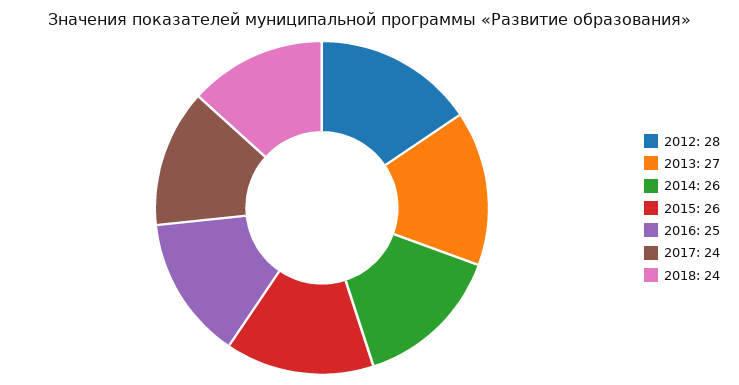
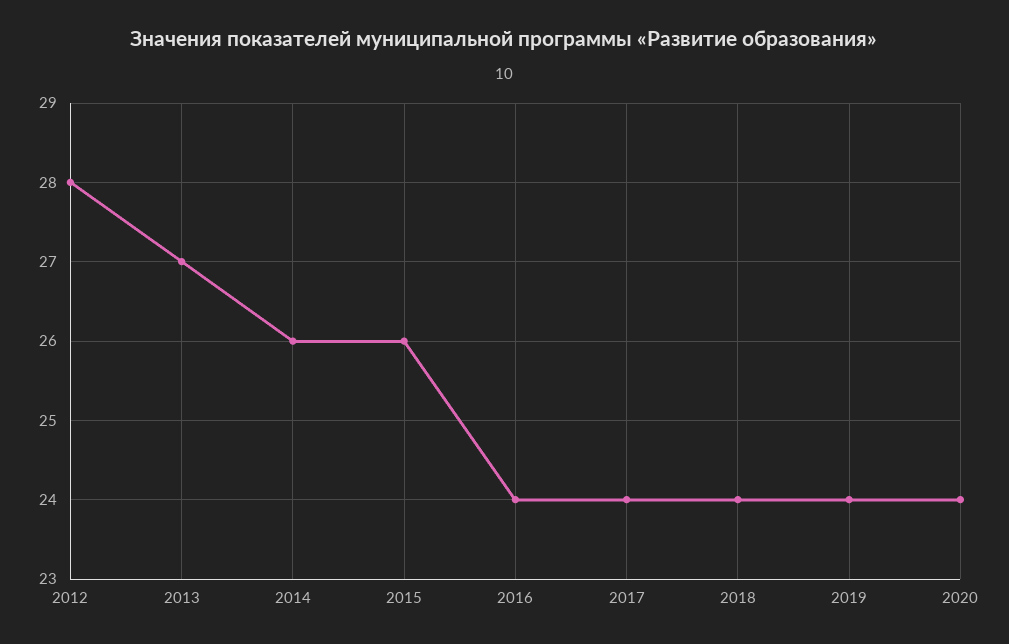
2016: 25 -> 24
2019: none -> 24
2020: none -> 24

